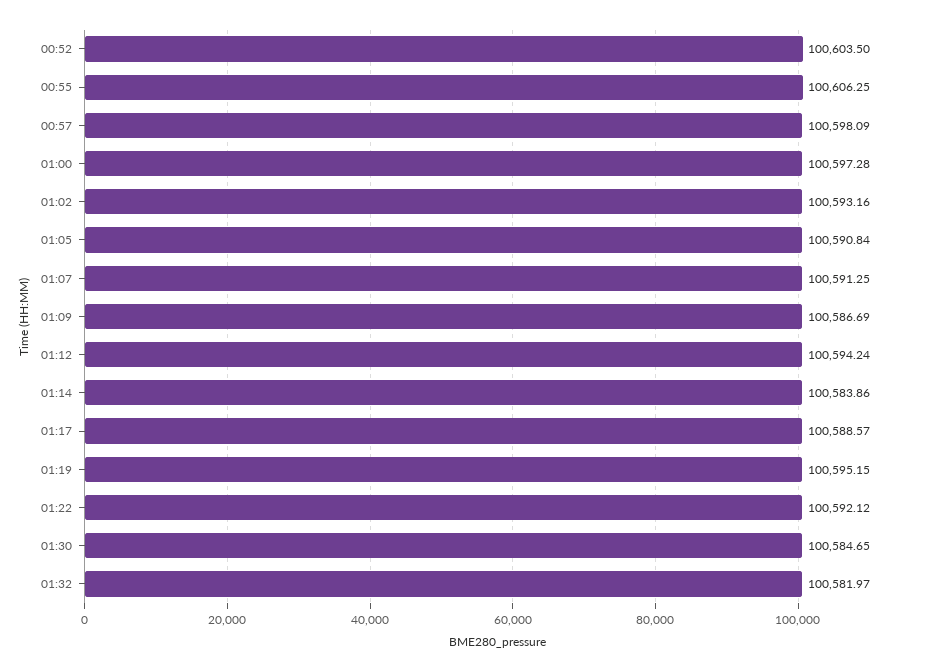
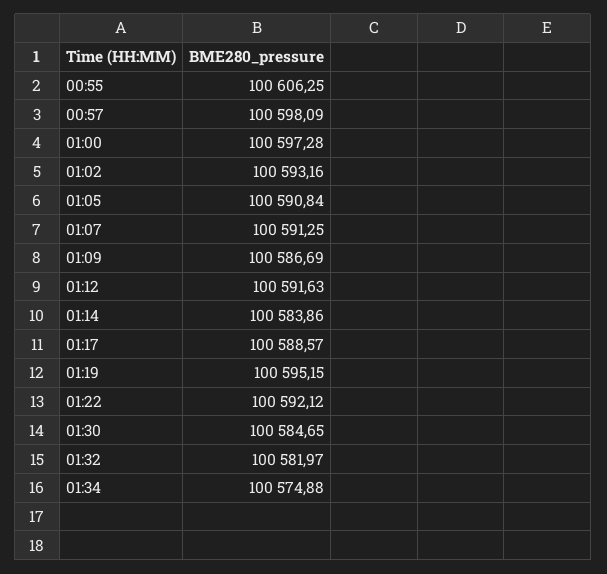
00:52: 100603.5 -> none
01:12: 100594.24 -> 100591.63
01:34: none -> 100574.88

